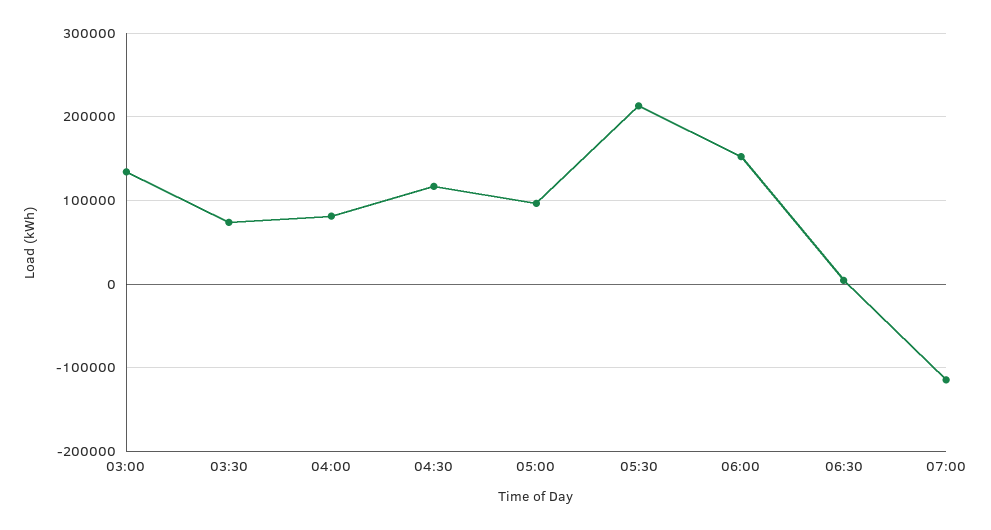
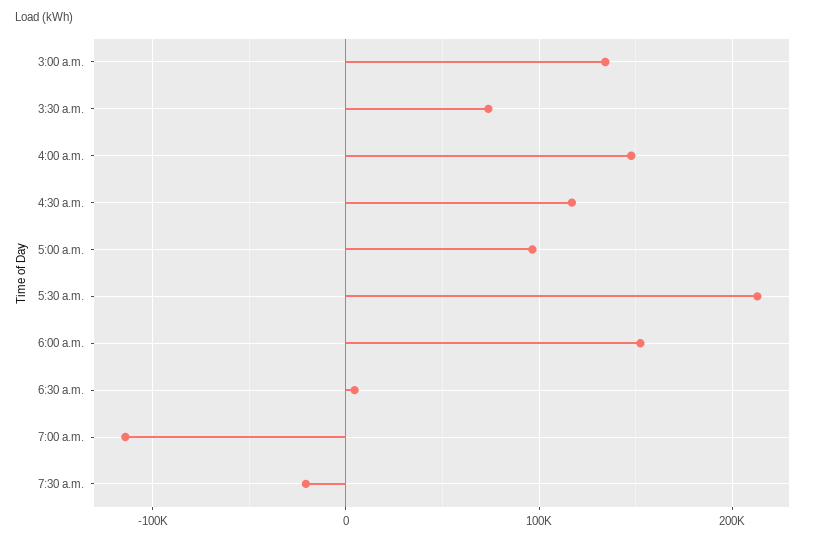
04:00: 80000 -> 150000
7:30 a.m.: none -> -20000

